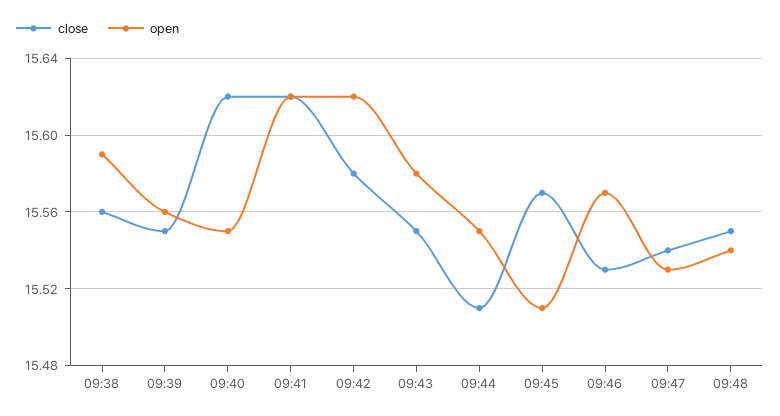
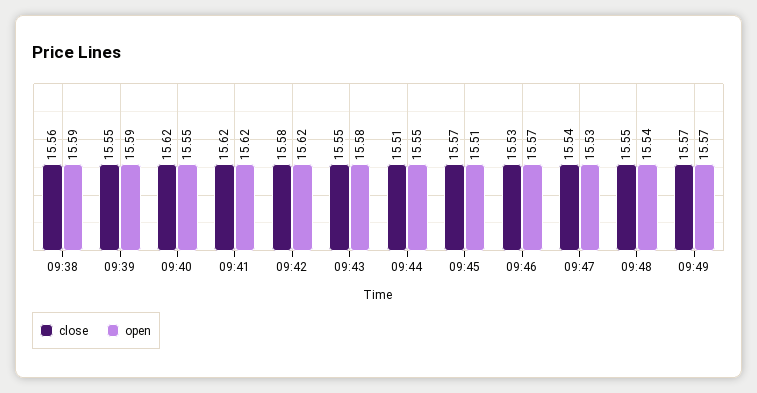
open, 09:39: 15.56 -> 15.59
close, 09:49: none -> 15.57
open, 09:49: none -> 15.57

